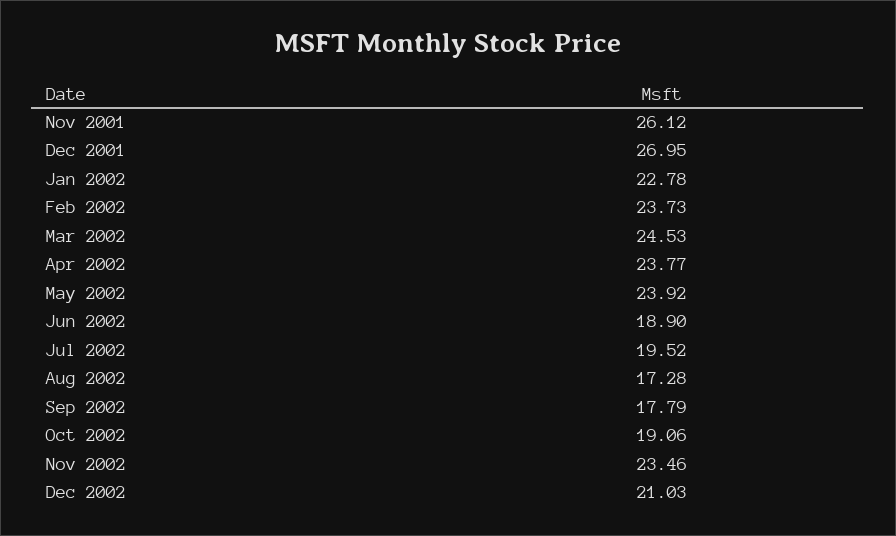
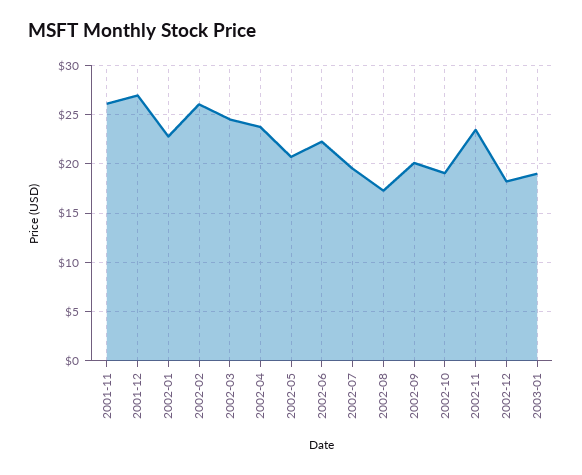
Feb 2002: 23.73 -> 26
May 2002: 23.92 -> 21
Jun 2002: 18.9 -> 22
Sep 2002: 17.79 -> 20
Dec 2002: 21.03 -> 18
2003-01: none -> 19

